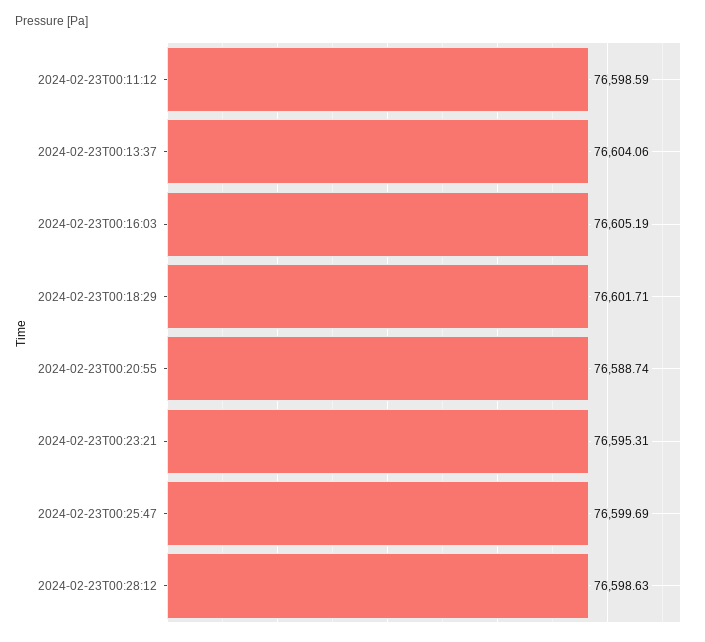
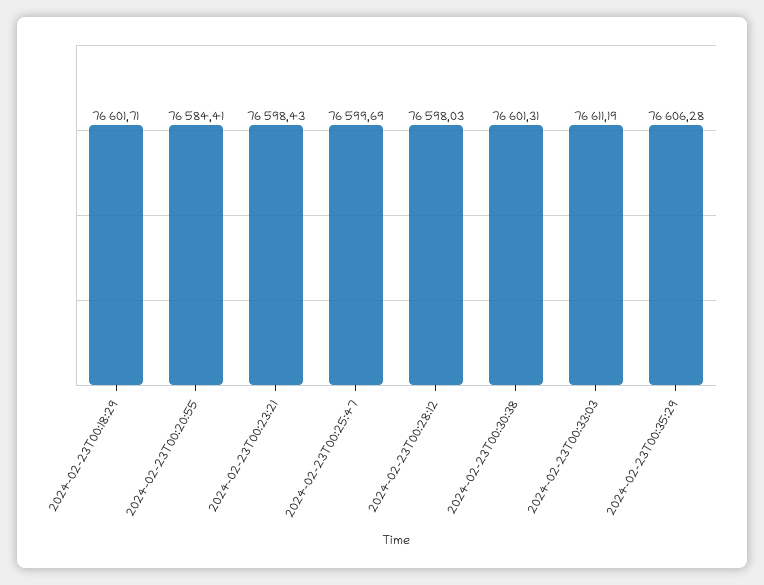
2024-02-23T00:11:12: 76598.59 -> none
2024-02-23T00:13:37: 76604.06 -> none
2024-02-23T00:16:03: 76605.19 -> none
2024-02-23T00:20:55: 76588.74 -> 76584.41
2024-02-23T00:23:21: 76595.31 -> 76598.43
2024-02-23T00:28:12: 76598.63 -> 76598.03
2024-02-23T00:30:38: none -> 76601.31
2024-02-23T00:33:03: none -> 76611.19
2024-02-23T00:35:29: none -> 76606.28

